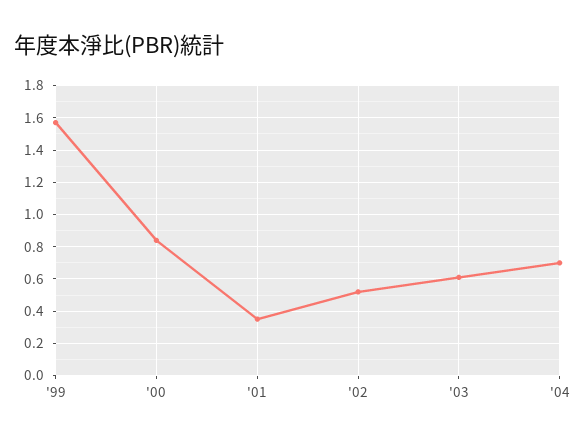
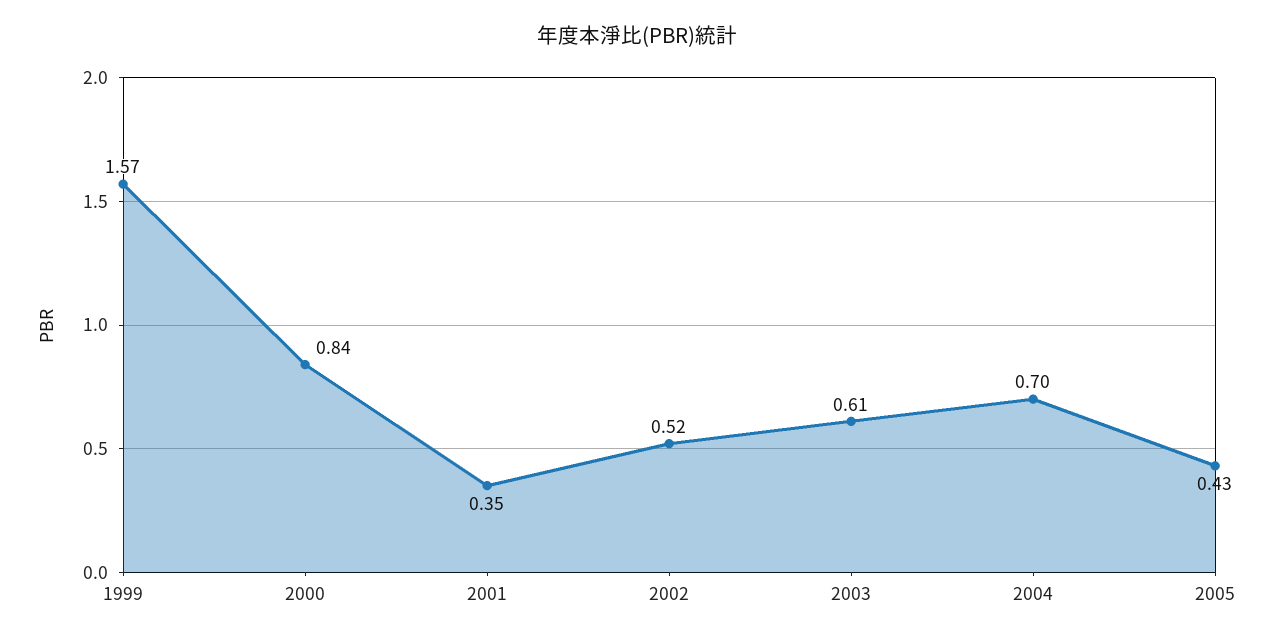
2005: none -> 0.43

